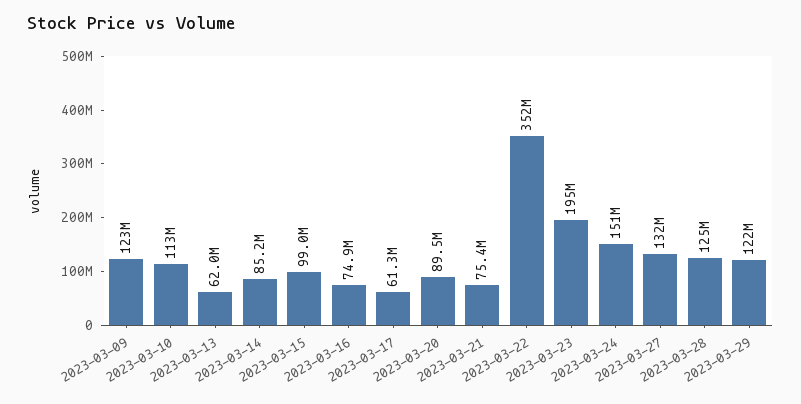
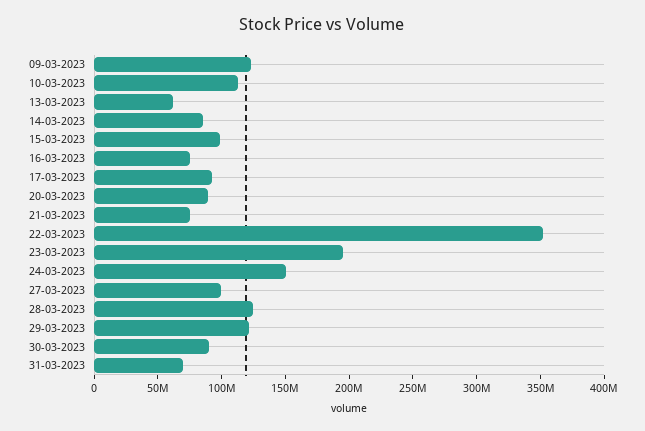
2023-03-17: 61300000 -> 90000000
2023-03-27: 132000000 -> 100000000
30-03-2023: none -> 90000000
31-03-2023: none -> 70000000

